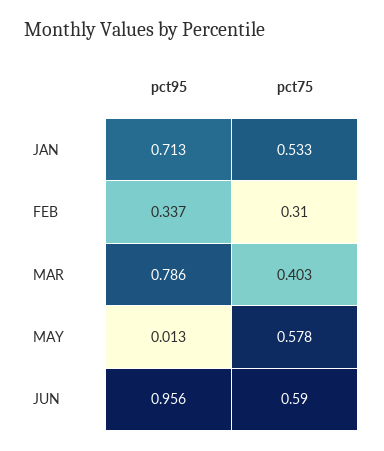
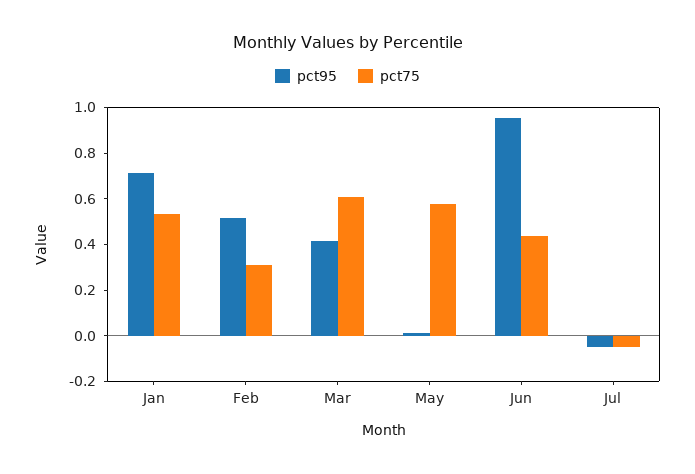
pct95, FEB: 0.337 -> 0.5
pct95, MAR: 0.786 -> 0.4
pct75, MAR: 0.403 -> 0.6
pct75, JUN: 0.59 -> 0.45
pct95, Jul: none -> -0.05
pct75, Jul: none -> -0.05

